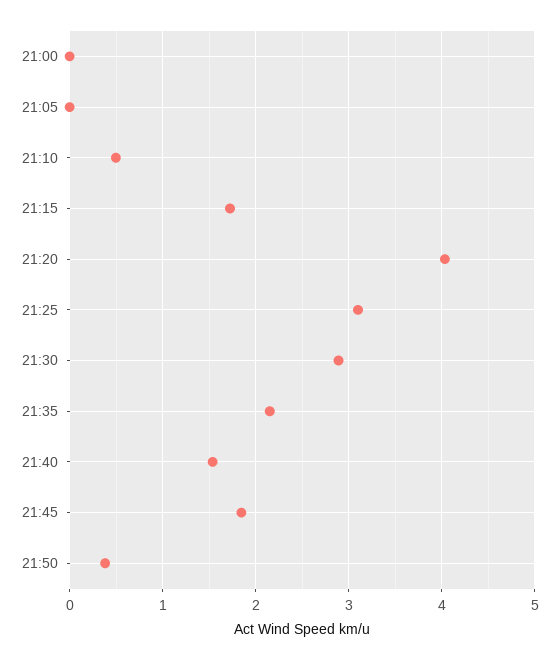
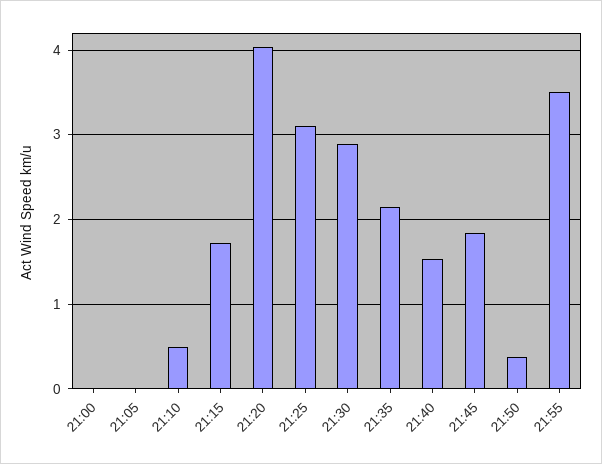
21:55: none -> 3.5

